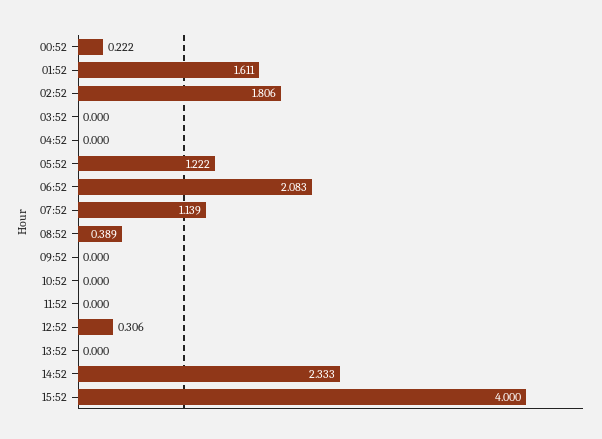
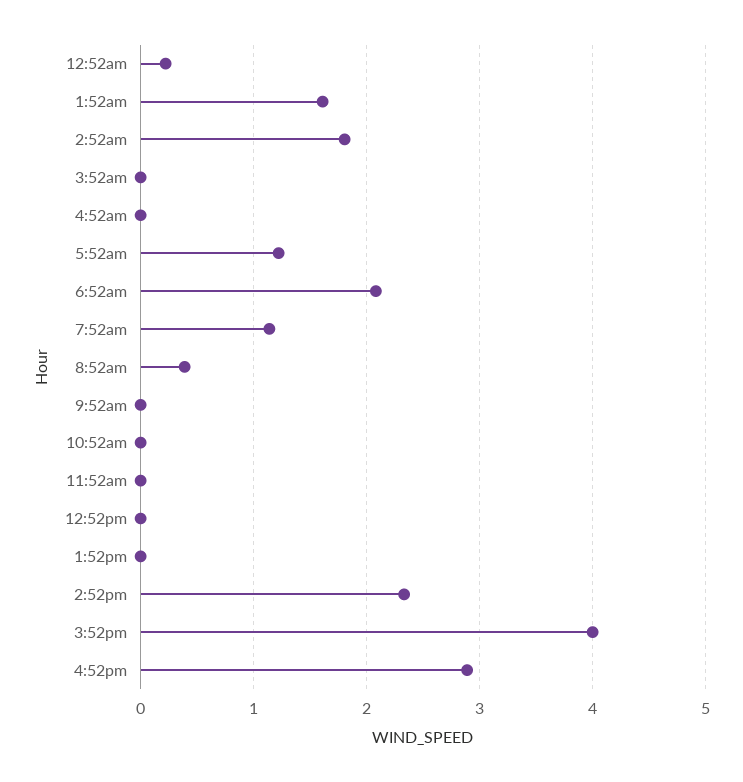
12:52: 0.306 -> 0
4:52pm: none -> 2.9

